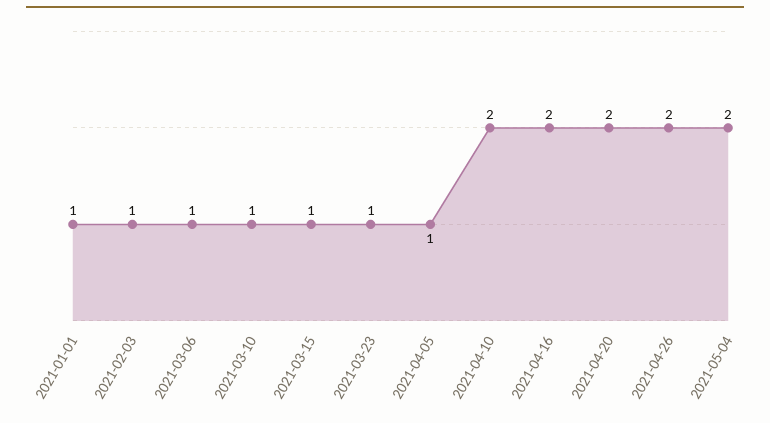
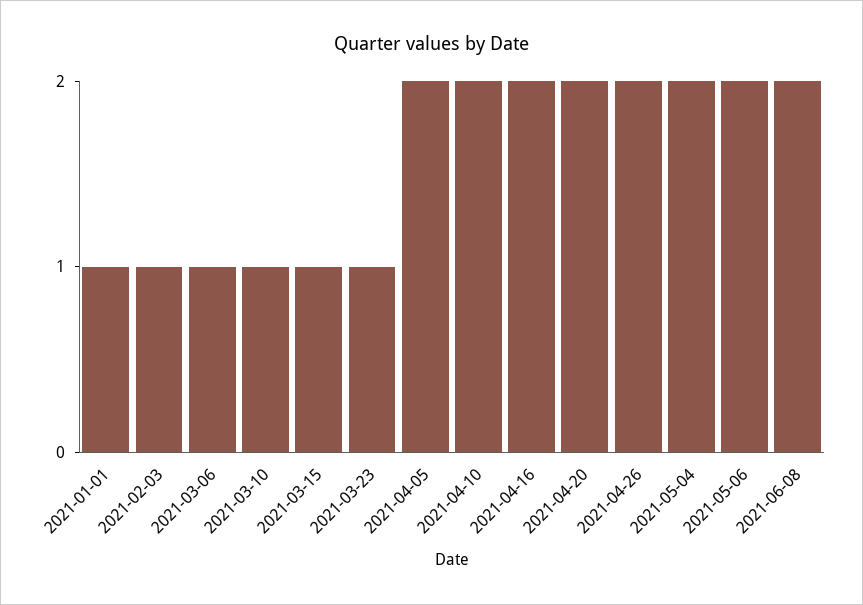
2021-04-05: 1 -> 2
2021-05-06: none -> 2
2021-06-08: none -> 2

